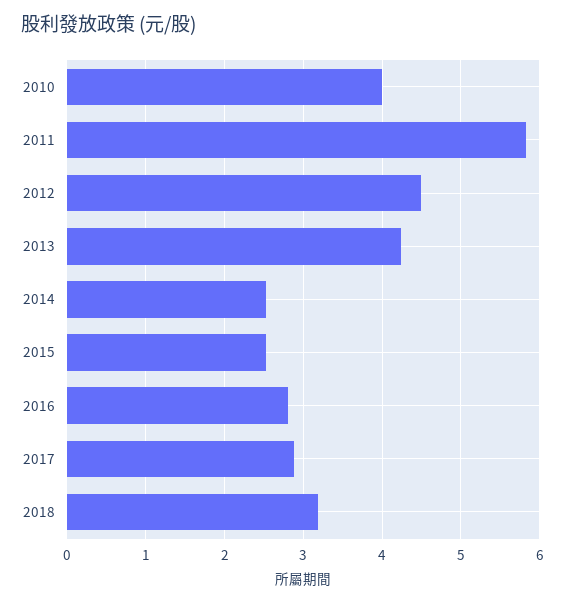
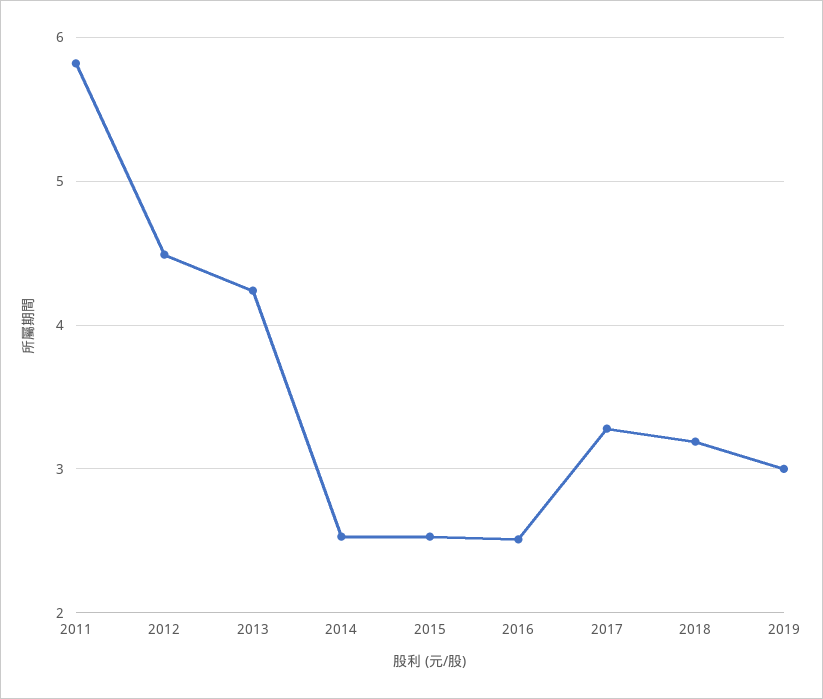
2010: 4 -> none
2016: 2.8 -> 2.5
2017: 2.9 -> 3.3
2019: none -> 3

